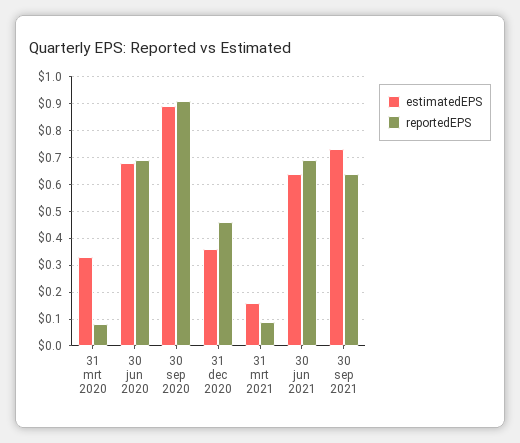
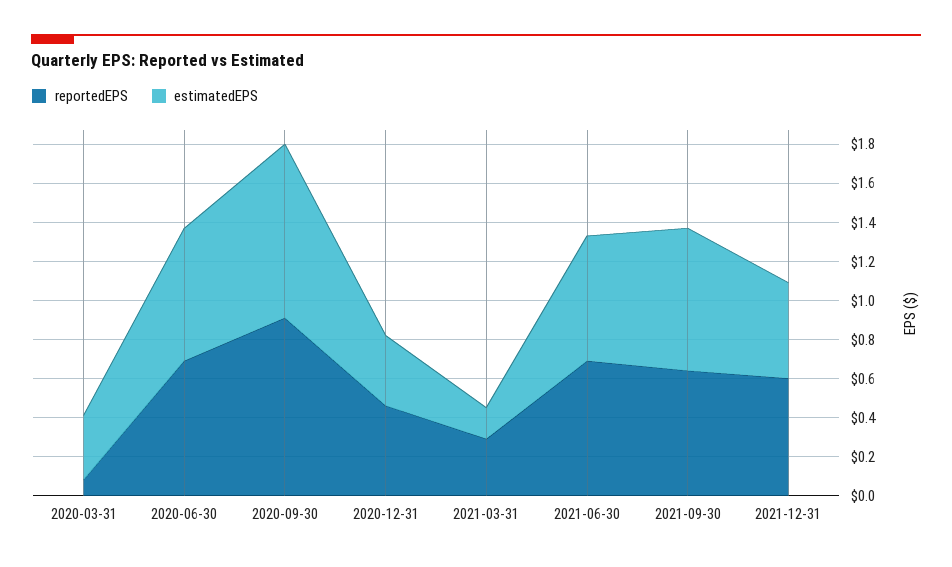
reportedEPS, 31 mrt 2021: 0.1 -> 0.3
reportedEPS, 2021-12-31: none -> 0.6
estimatedEPS, 2021-12-31: none -> 0.5

